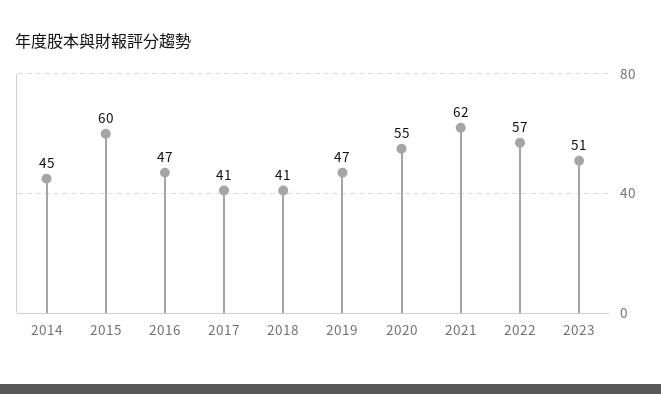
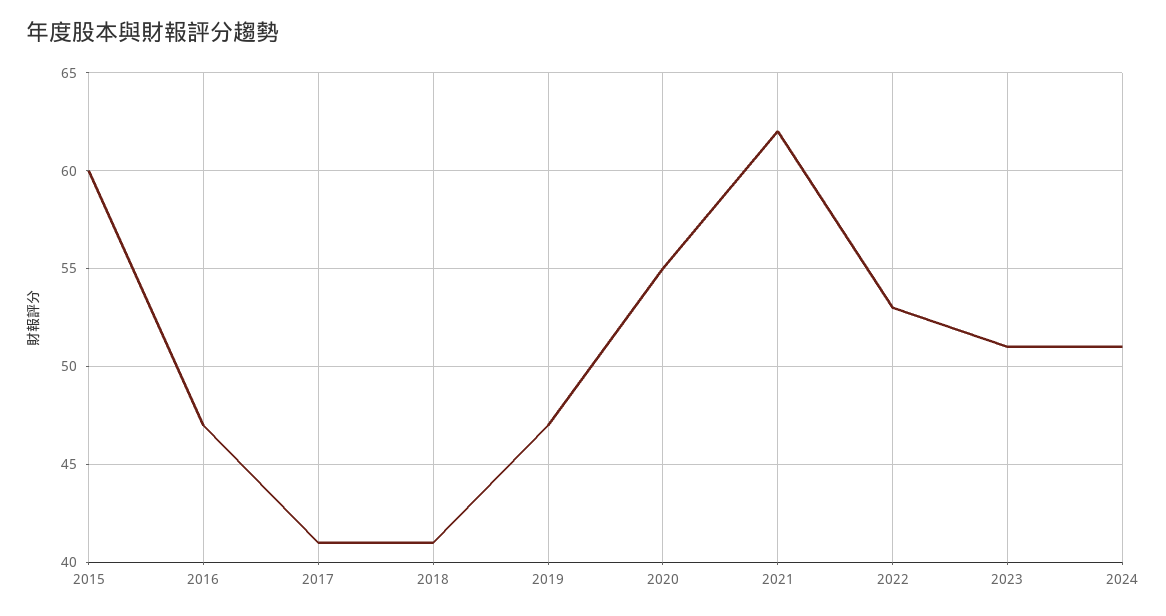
2014: 45 -> none
2022: 57 -> 53
2024: none -> 51

